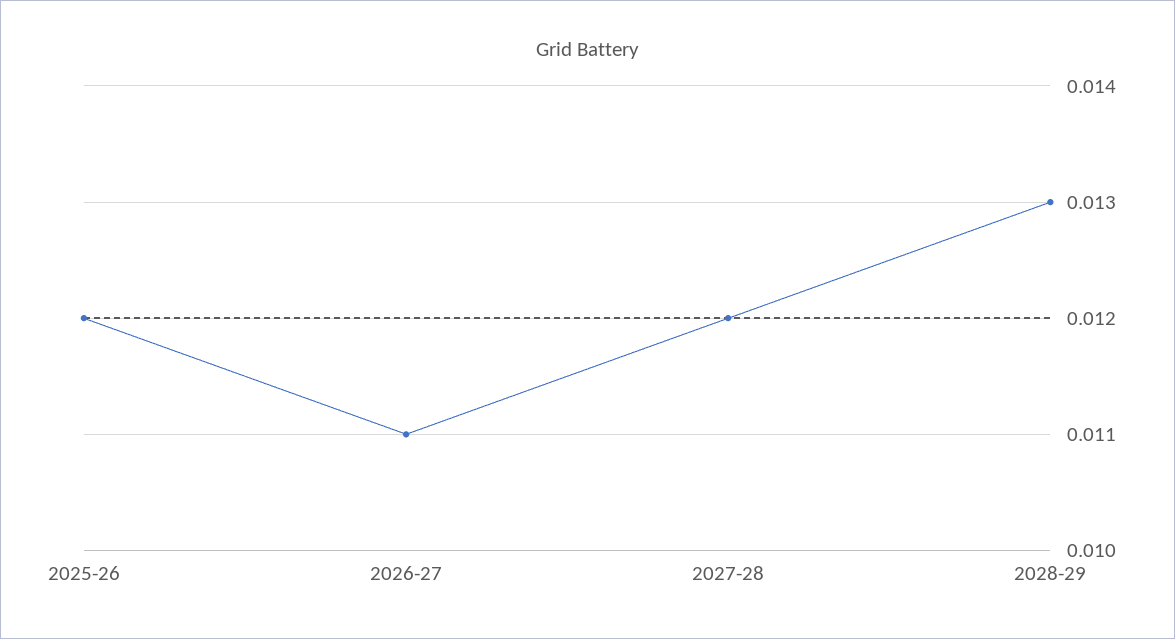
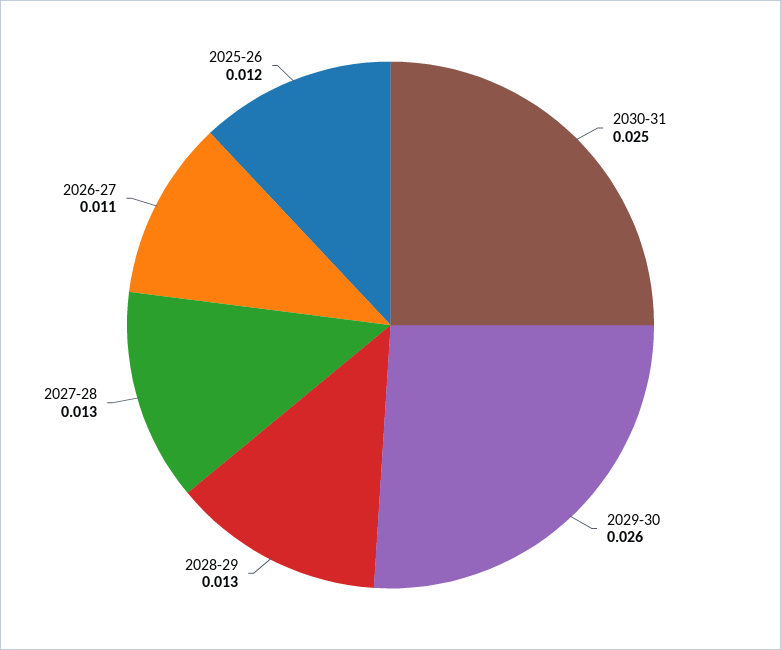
2027-28: 0.012 -> 0.013
2030-31: none -> 0.025
2029-30: none -> 0.026

